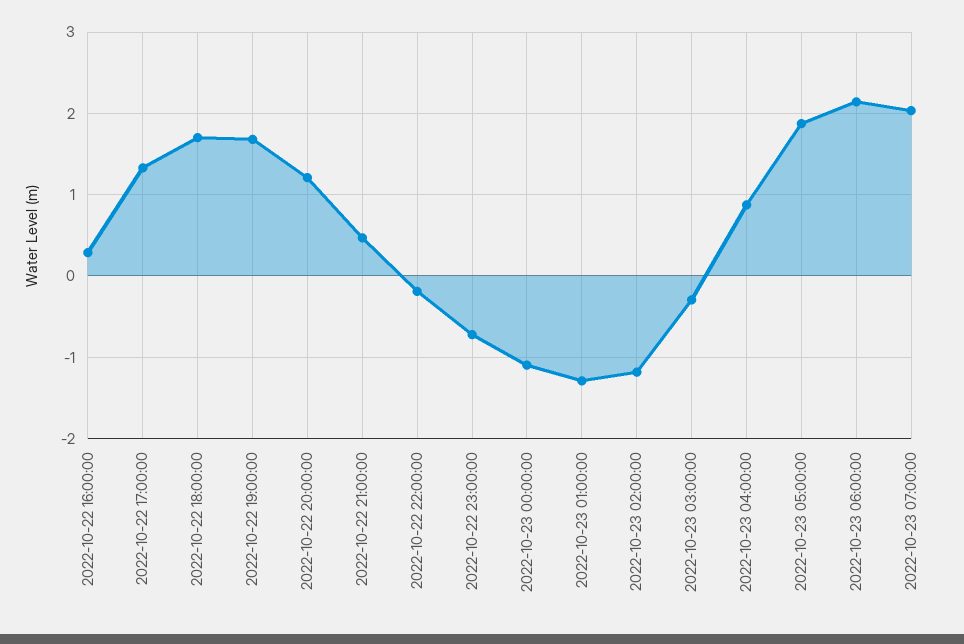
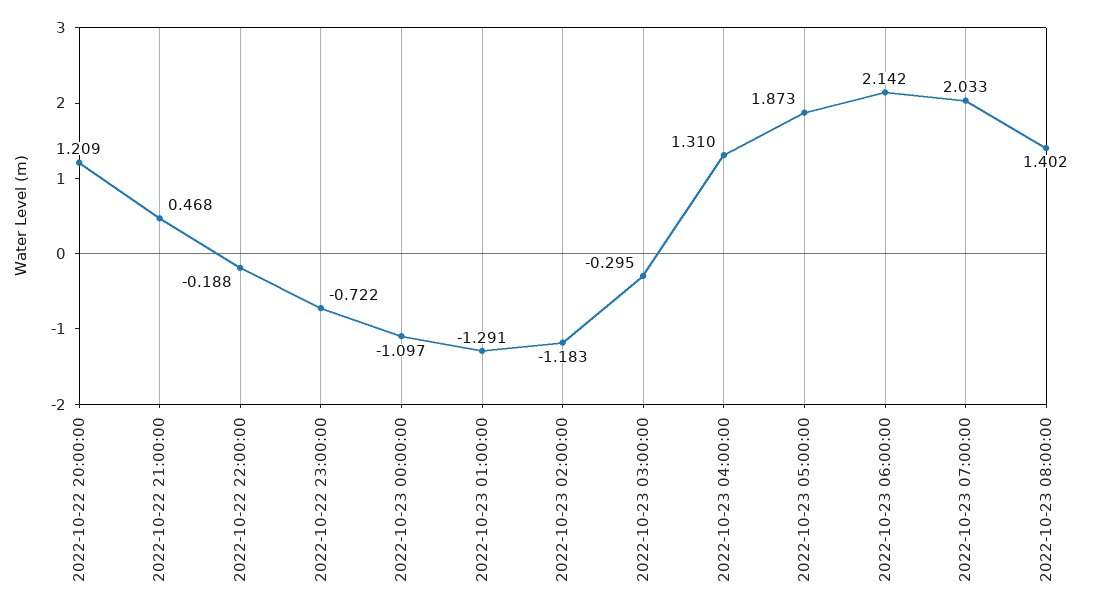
2022-10-22 16:00:00: 0.3 -> none
2022-10-22 17:00:00: 1.3 -> none
2022-10-22 18:00:00: 1.7 -> none
2022-10-22 19:00:00: 1.7 -> none
2022-10-23 04:00:00: 0.9 -> 1.31
2022-10-23 08:00:00: none -> 1.402

